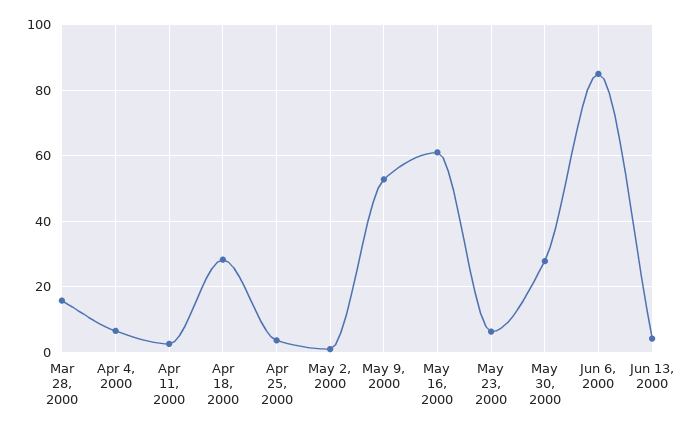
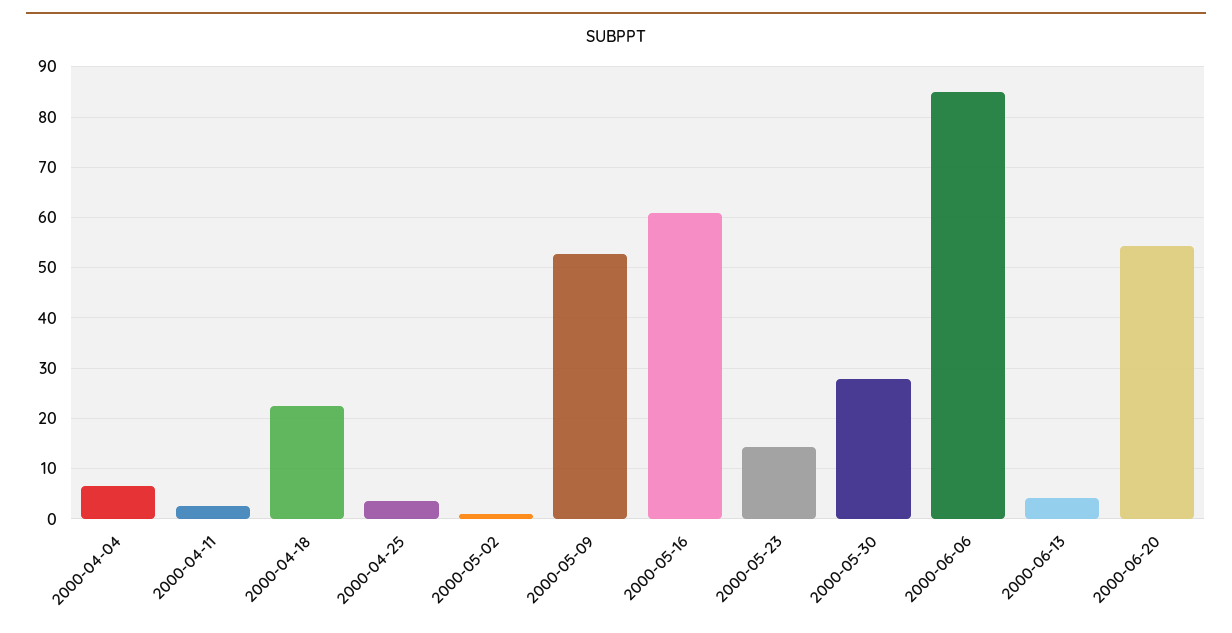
Mar 28, 2000: 16 -> none
Apr 18, 2000: 28 -> 22
May 23, 2000: 6 -> 14
2000-06-20: none -> 54

